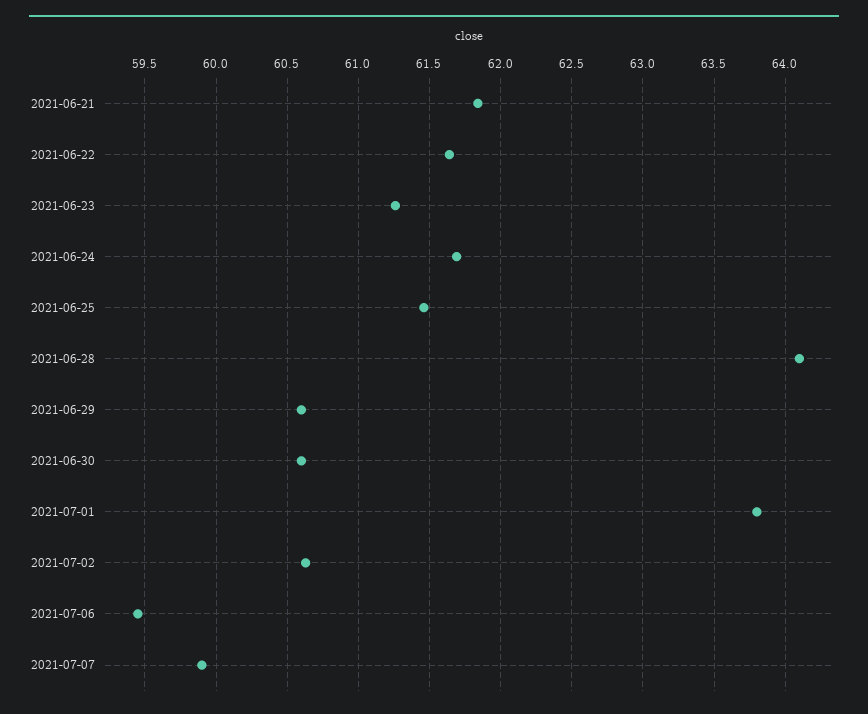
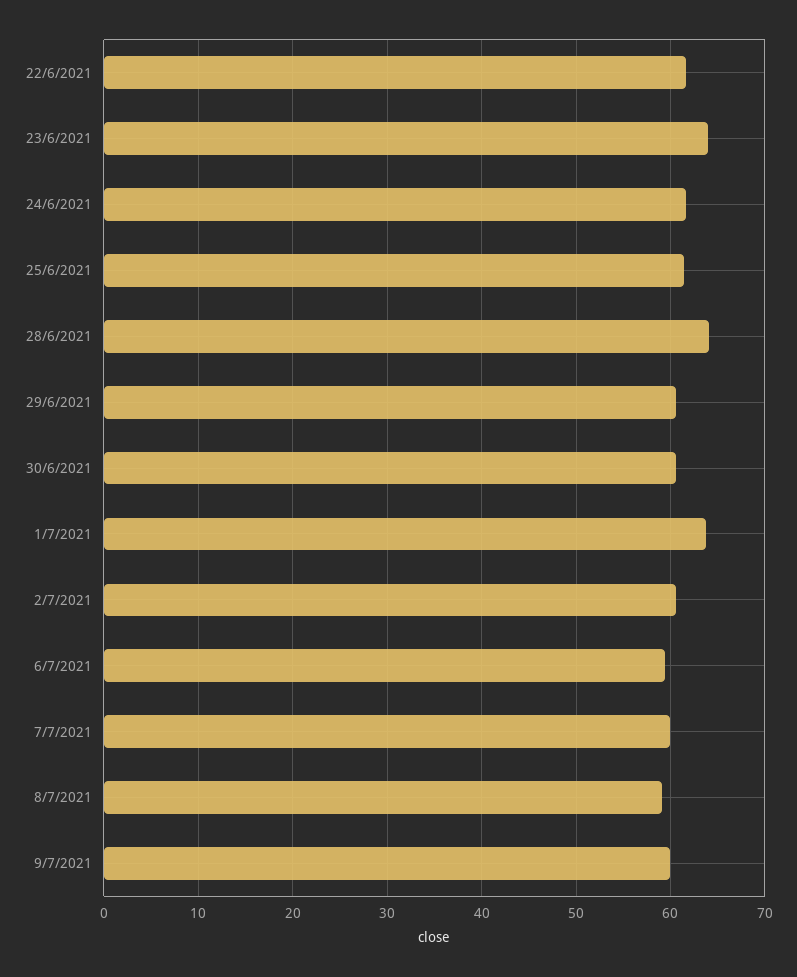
2021-06-21: 61.85 -> none
2021-06-23: 61.25 -> 64
8/7/2021: none -> 59
9/7/2021: none -> 60

